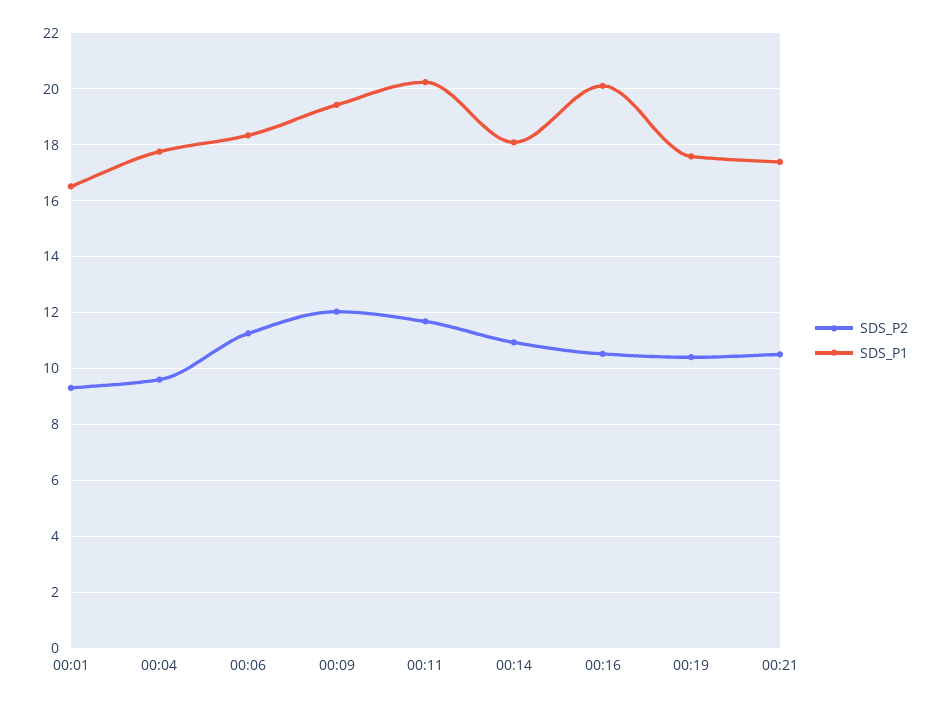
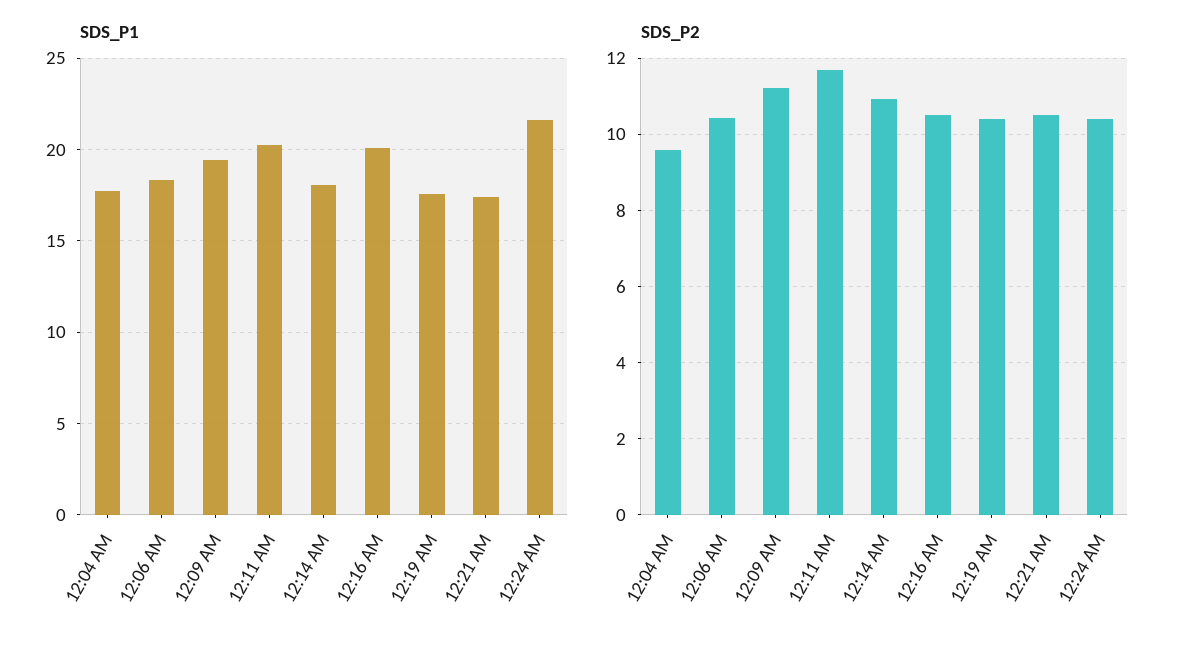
SDS_P2, 00:01: 9.25 -> none
SDS_P1, 00:01: 16.5 -> none
SDS_P2, 00:06: 11.25 -> 10.4
SDS_P2, 00:09: 12 -> 11.2
SDS_P1, 12:24 AM: none -> 21.5
SDS_P2, 12:24 AM: none -> 10.4

